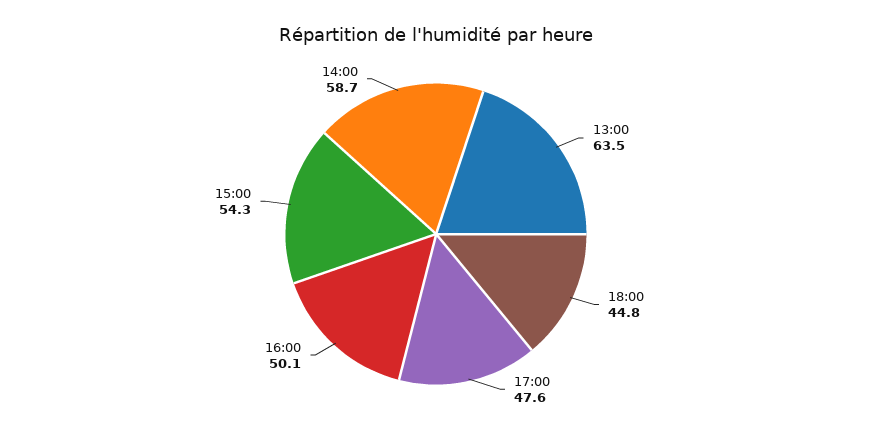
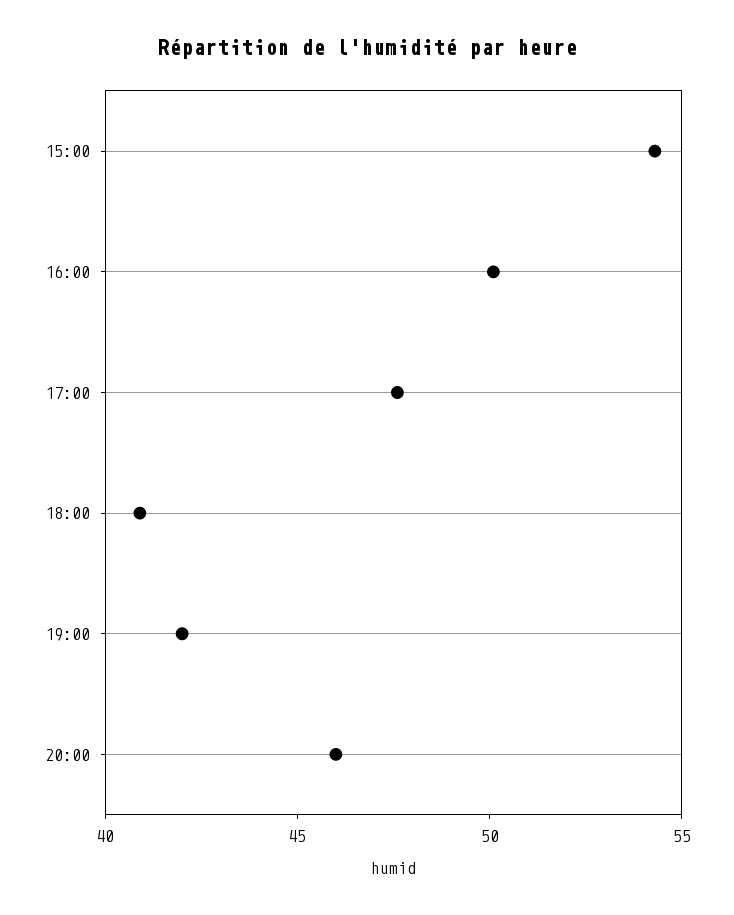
13:00: 63.5 -> none
18:00: 44.8 -> 41
14:00: 58.7 -> none
19:00: none -> 42
20:00: none -> 46

